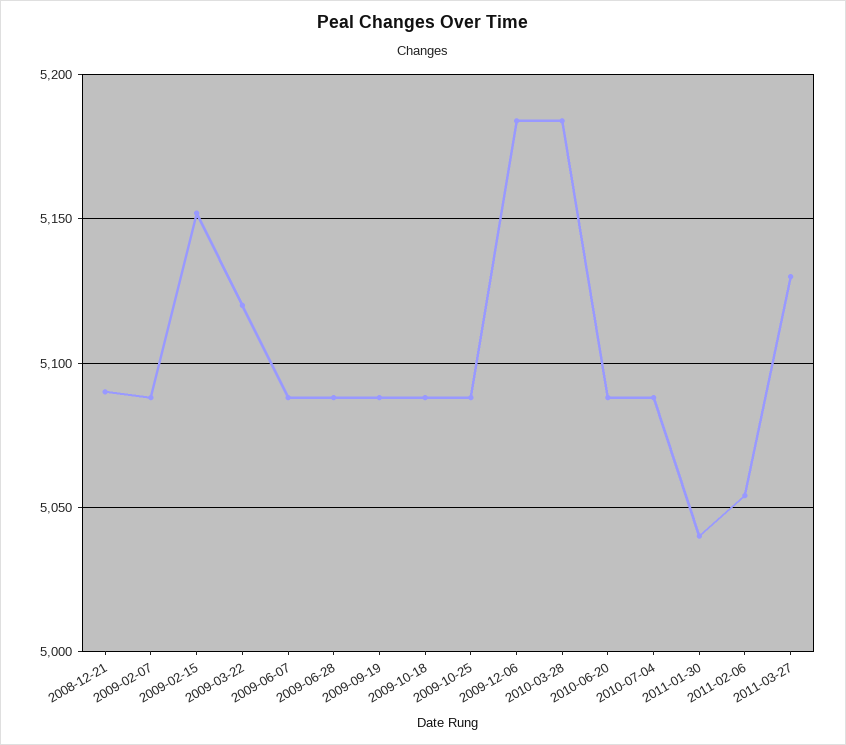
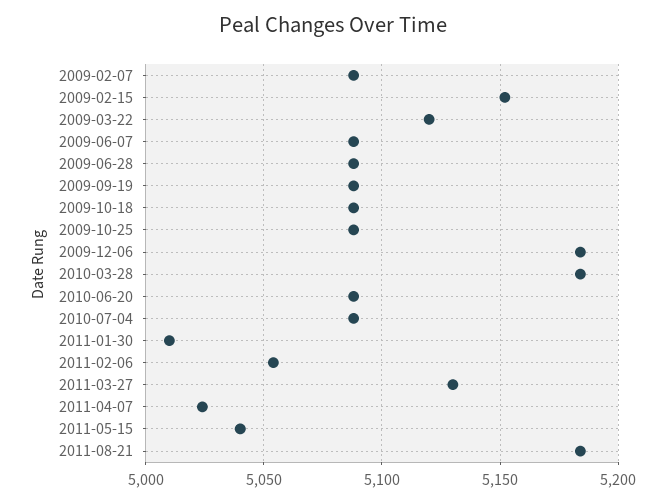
2008-12-21: 5090 -> none
2011-01-30: 5040 -> 5010
2011-04-07: none -> 5025
2011-05-15: none -> 5040
2011-08-21: none -> 5185

